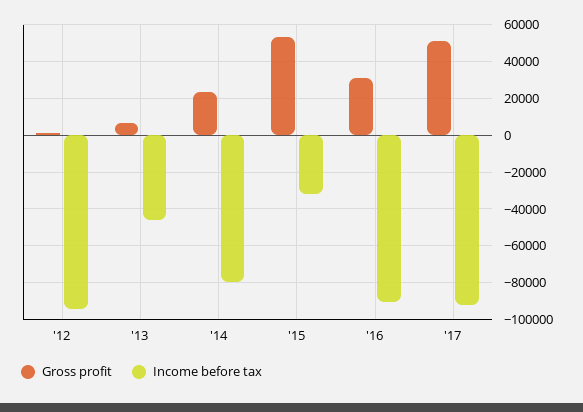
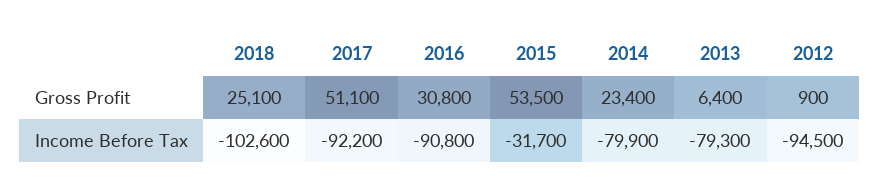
Income before tax, '13: -45000 -> -79300
Gross profit, 2018: none -> 25100
Income before tax, 2018: none -> -102600

